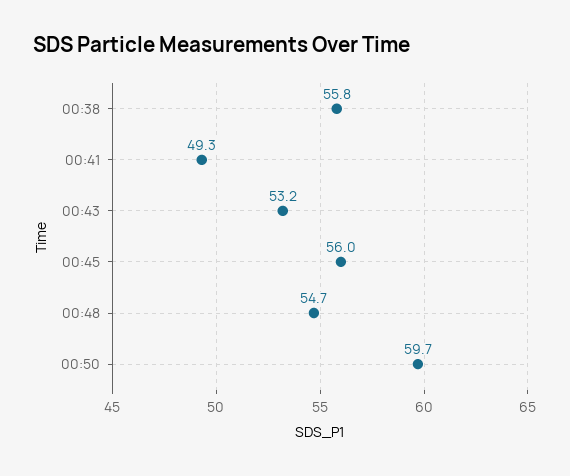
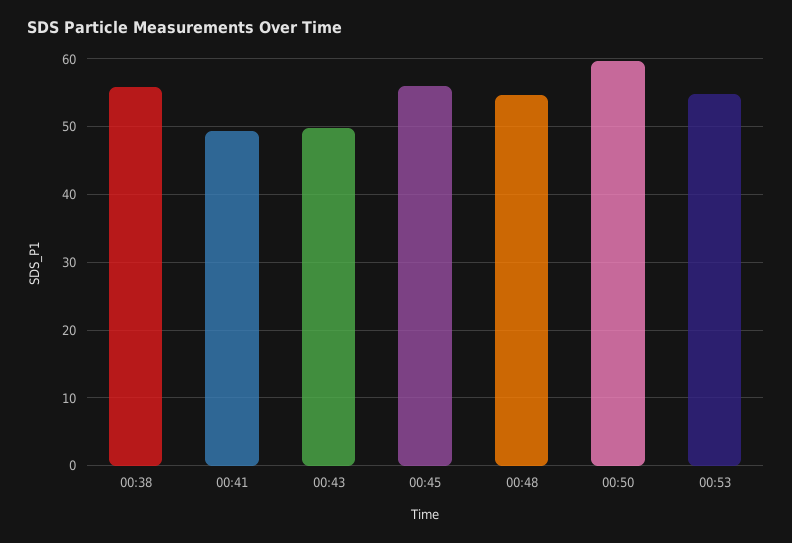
00:43: 53.2 -> 50
00:53: none -> 55

